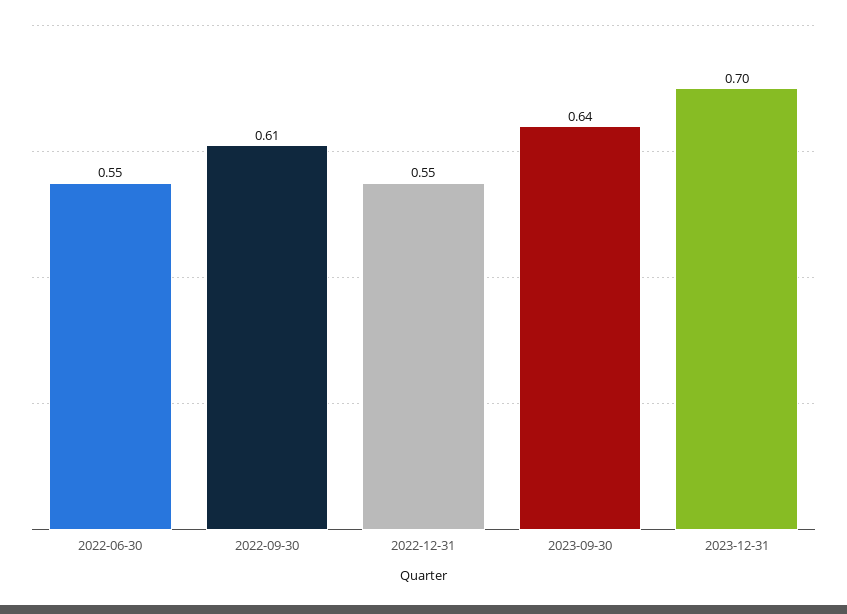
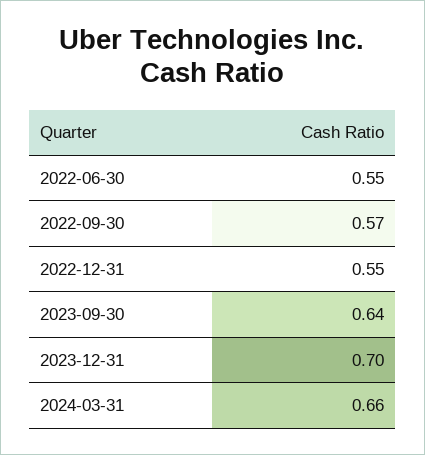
2022-09-30: 0.61 -> 0.57
2024-03-31: none -> 0.66

